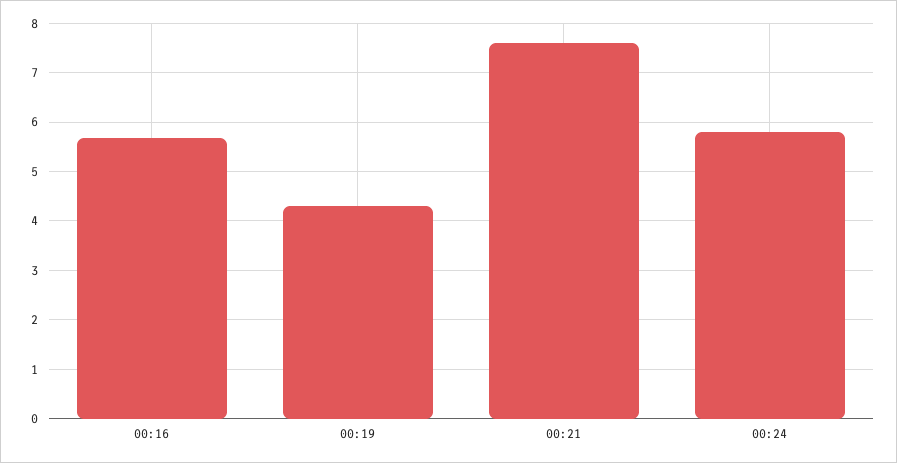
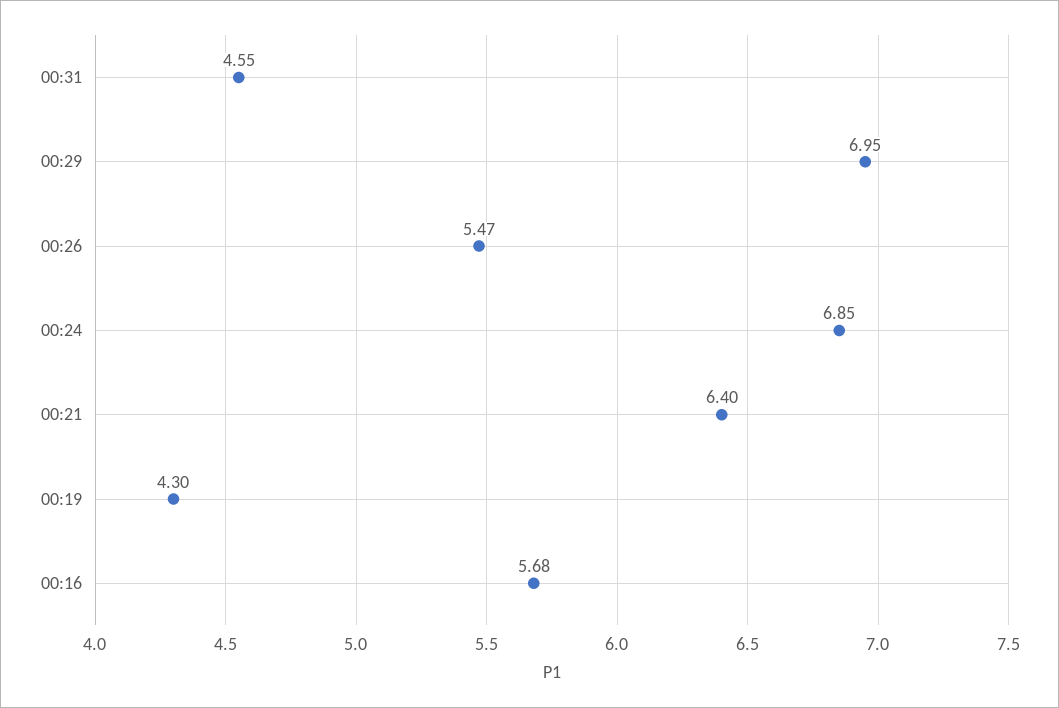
00:21: 7.6 -> 6.4
00:24: 5.8 -> 6.85
00:31: none -> 4.55
00:29: none -> 6.95
00:26: none -> 5.47

